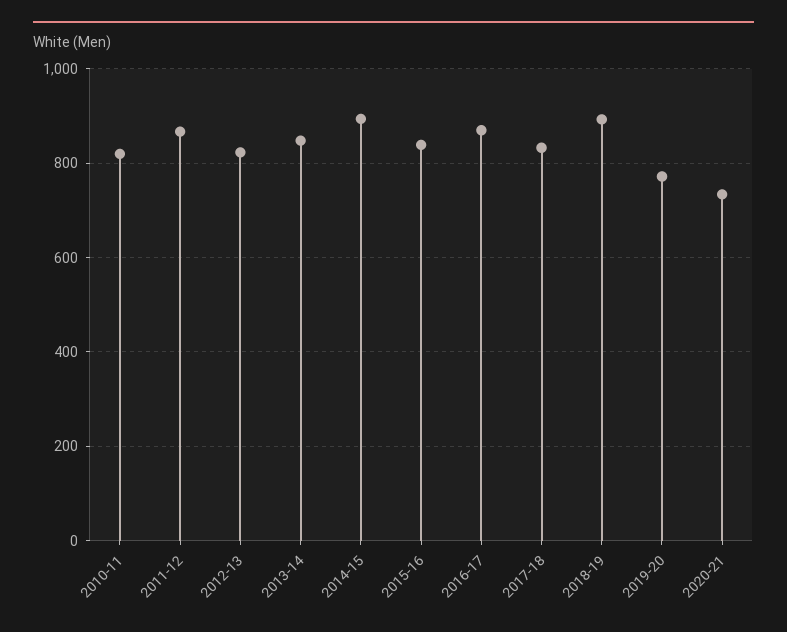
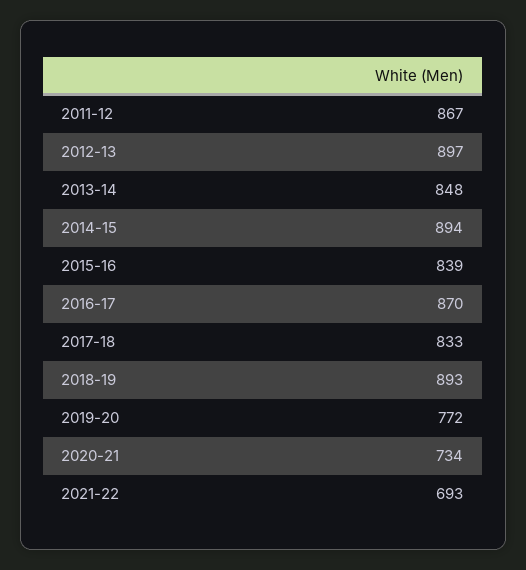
2010-11: 820 -> none
2012-13: 820 -> 897
2021-22: none -> 693

